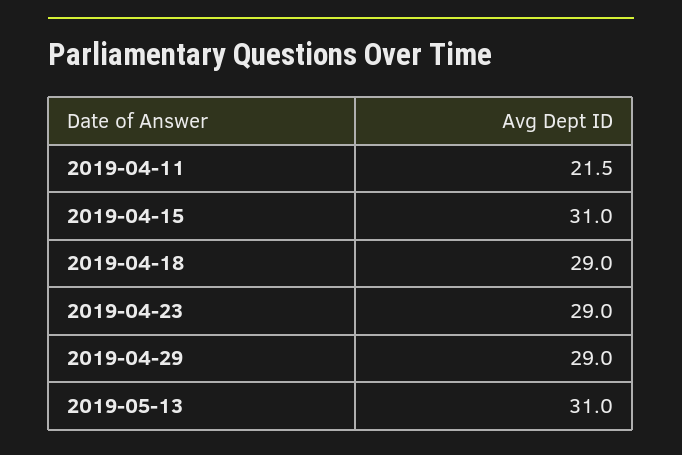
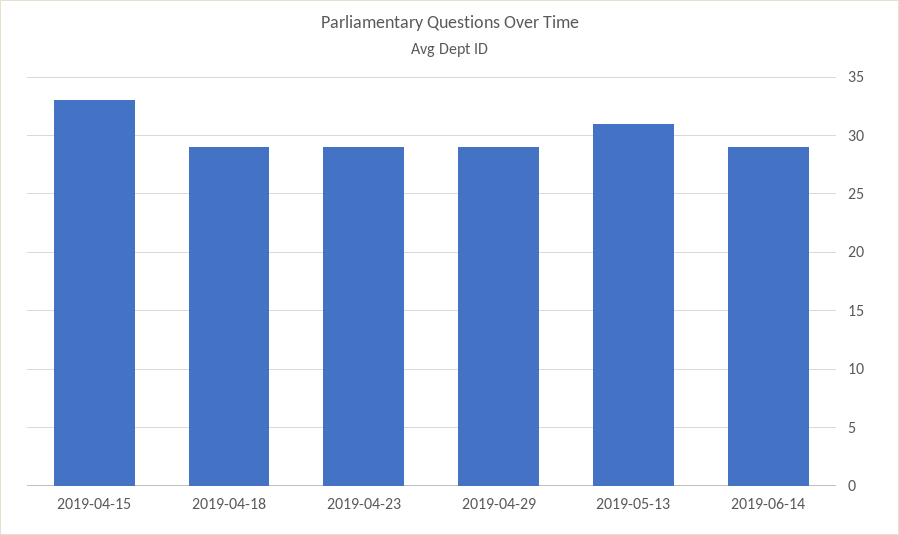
2019-04-11: 21.5 -> none
2019-04-15: 31 -> 33
2019-06-14: none -> 29

